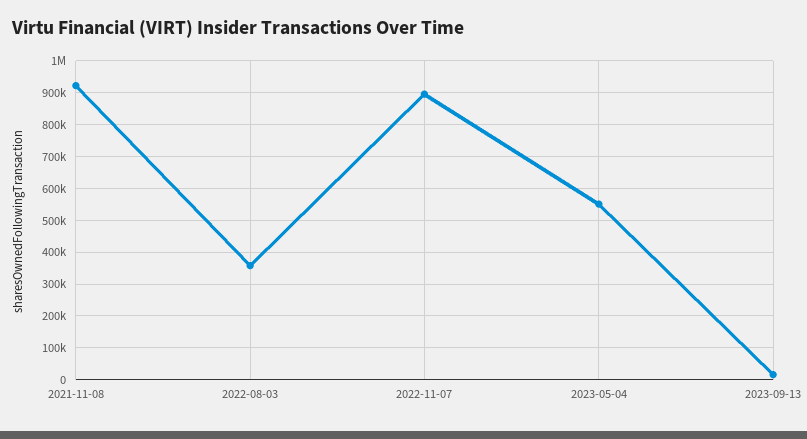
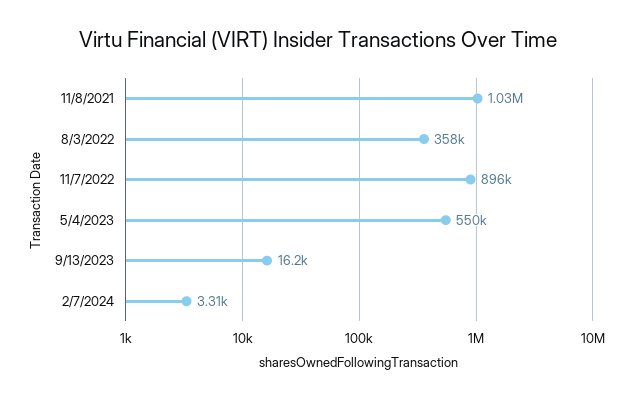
2021-11-08: 920000 -> 1030000
2/7/2024: none -> 3310

